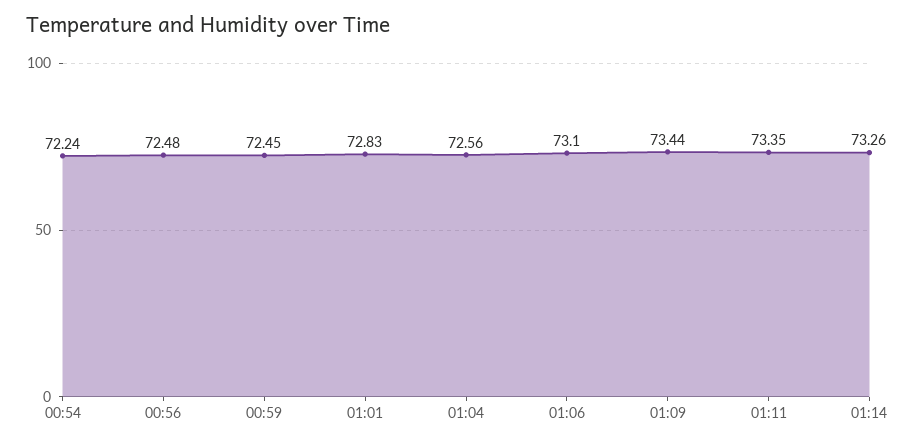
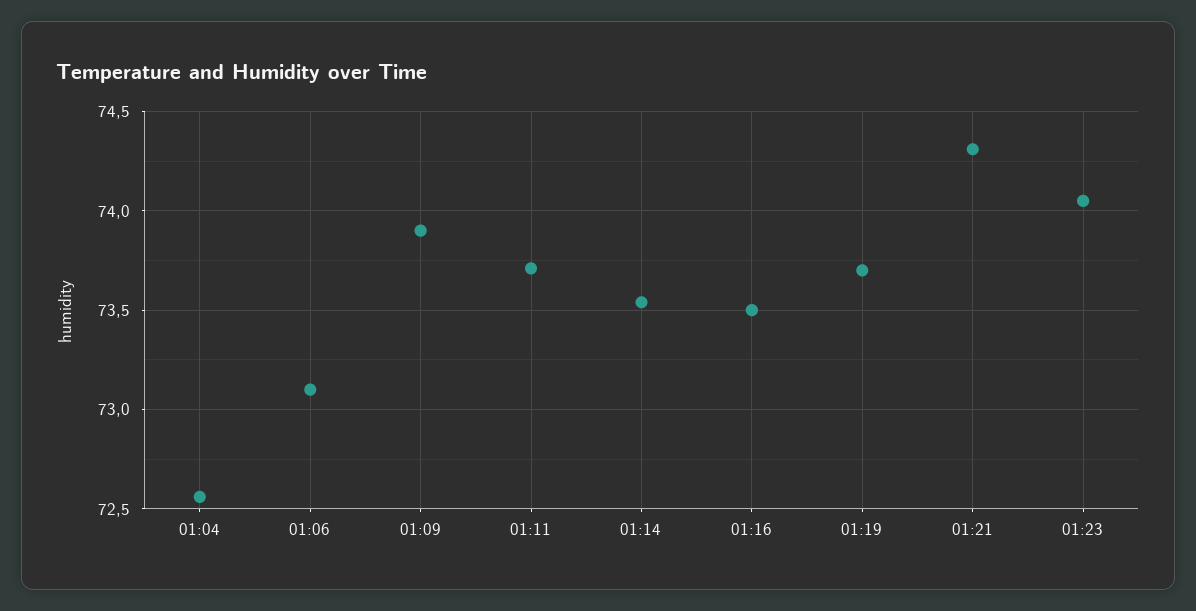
00:54: 72.24 -> none
00:56: 72.48 -> none
00:59: 72.45 -> none
01:01: 72.83 -> none
01:09: 73.44 -> 73.9
01:11: 73.35 -> 73.7
01:14: 73.26 -> 73.55
01:16: none -> 73.5
01:19: none -> 73.7
01:21: none -> 74.3
01:23: none -> 74.05

